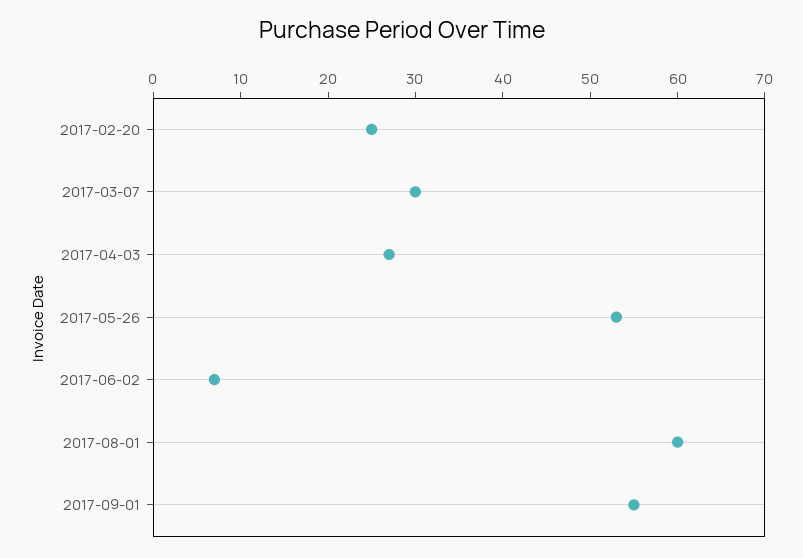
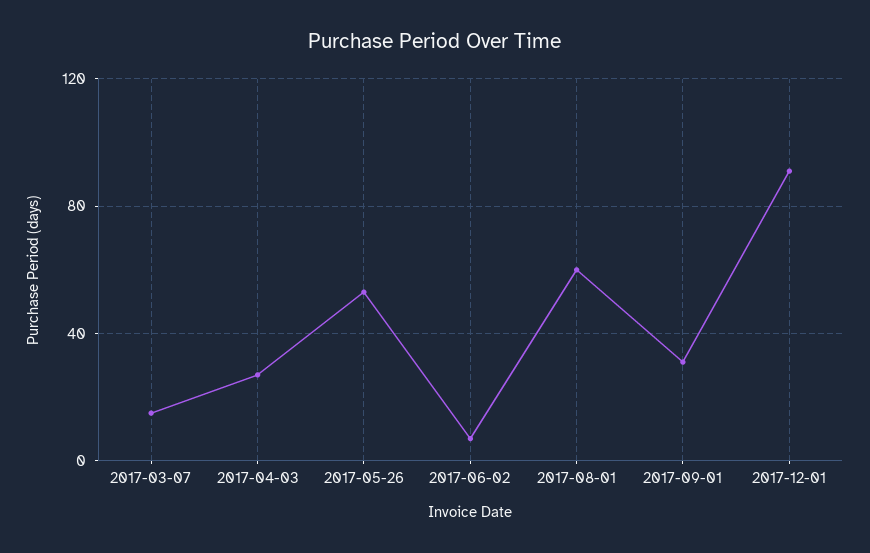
2017-02-20: 25 -> none
2017-03-07: 30 -> 15
2017-09-01: 55 -> 30
2017-12-01: none -> 90

